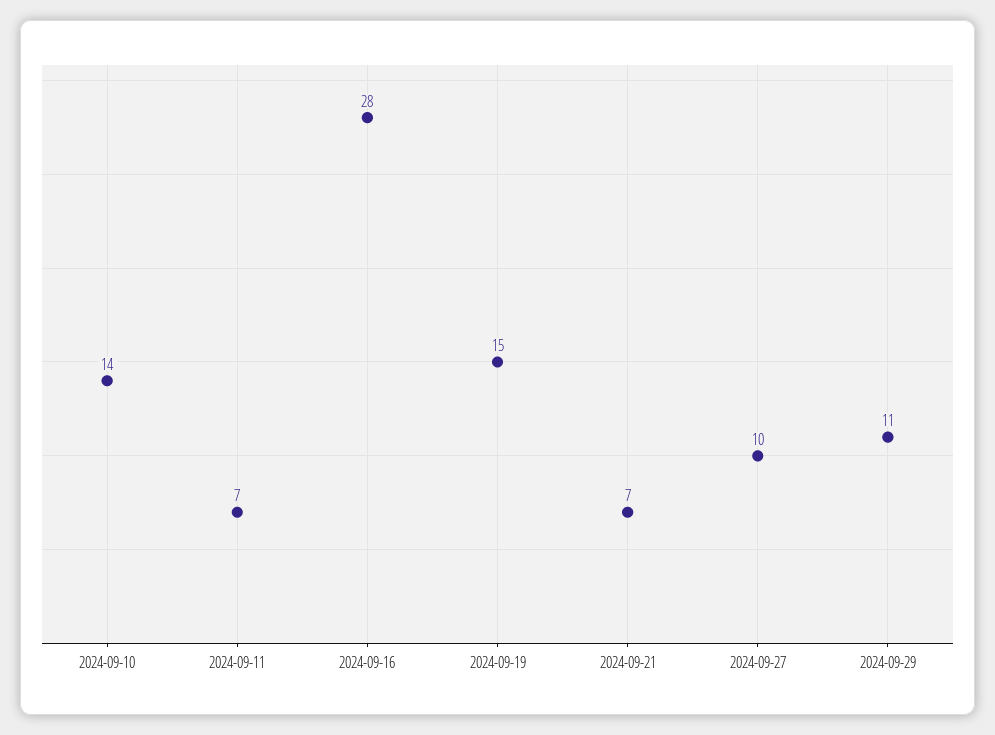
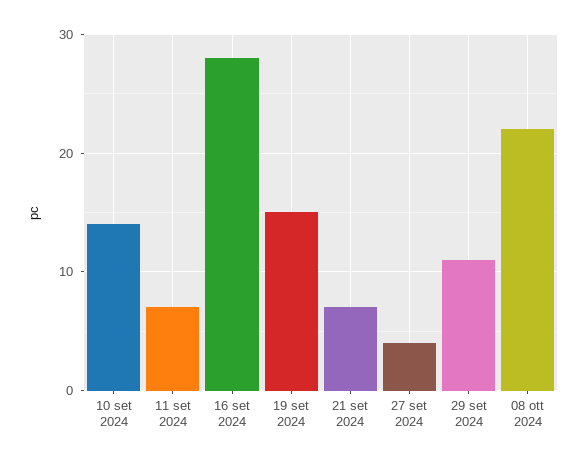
2024-09-27: 10 -> 4
08 ott 2024: none -> 22

